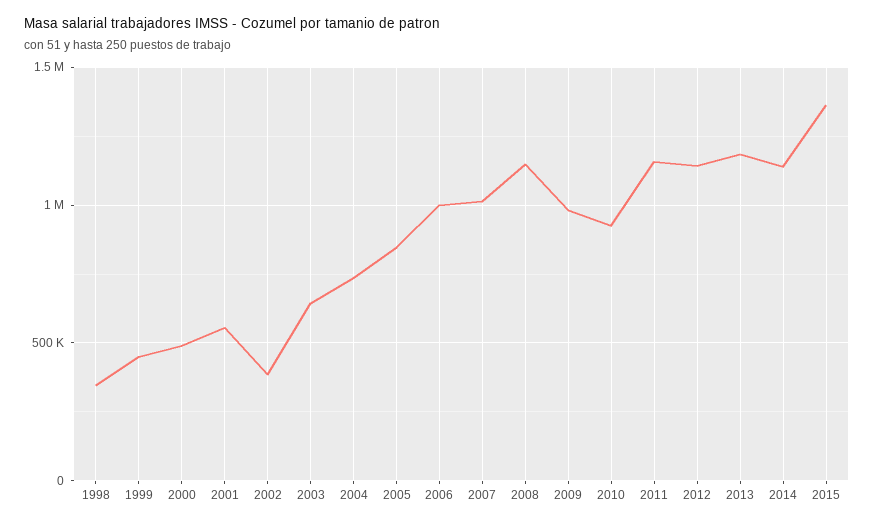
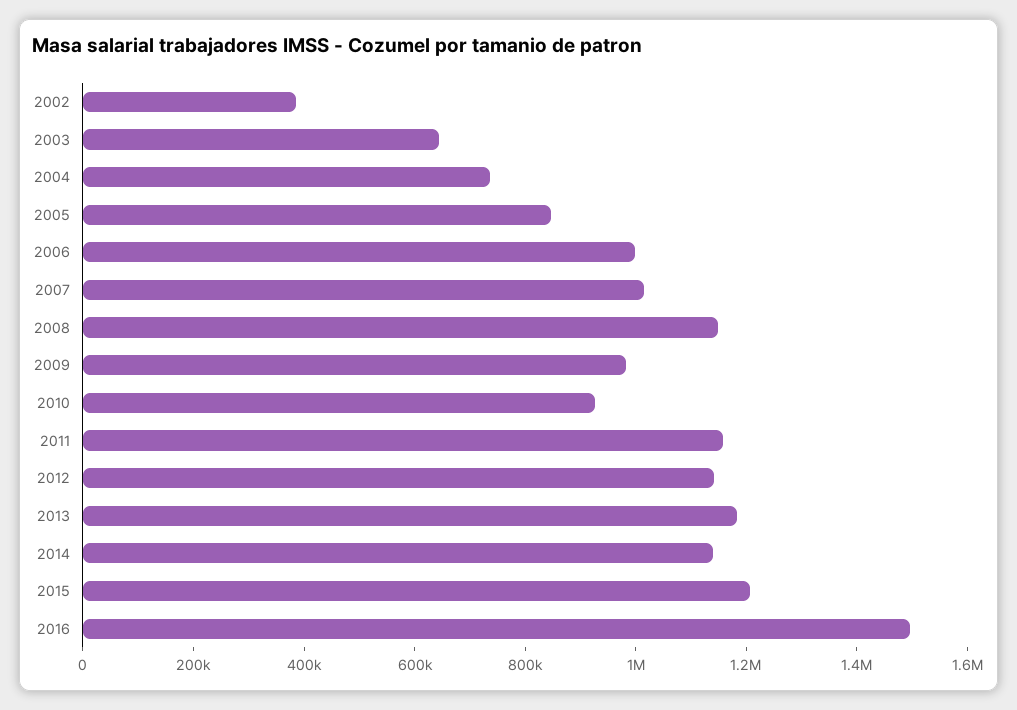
1998: 350000 -> none
1999: 450000 -> none
2000: 500000 -> none
2001: 550000 -> none
2015: 1350000 -> 1200000
2016: none -> 1500000

